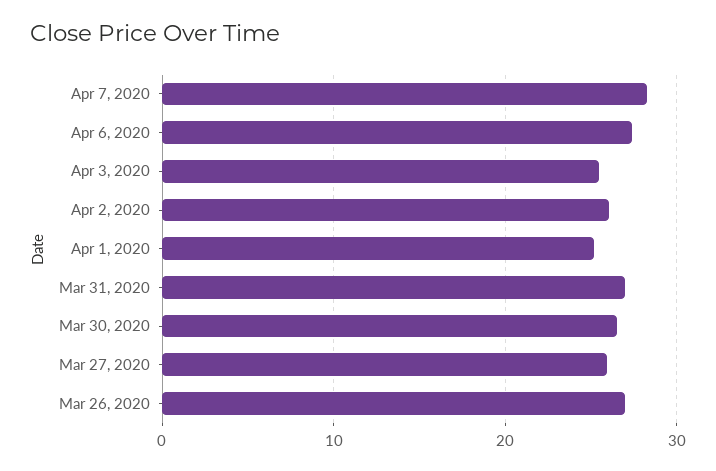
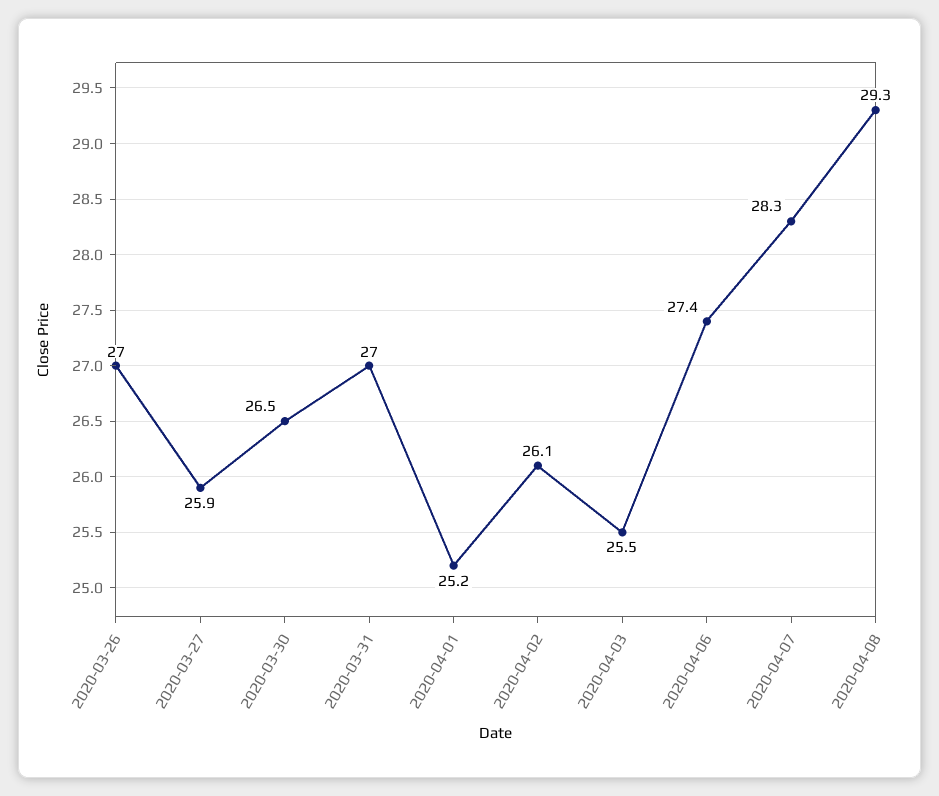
2020-04-08: none -> 29.3

